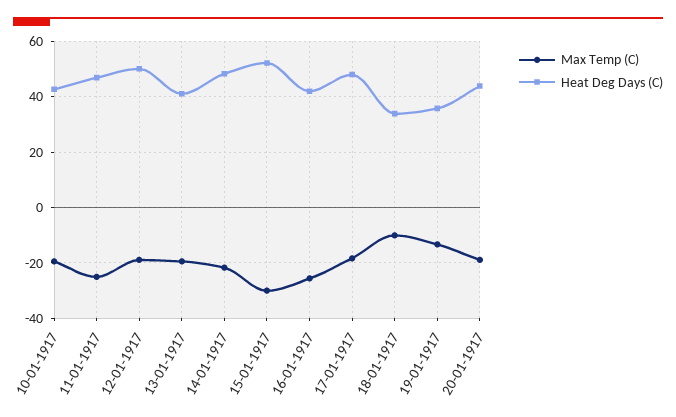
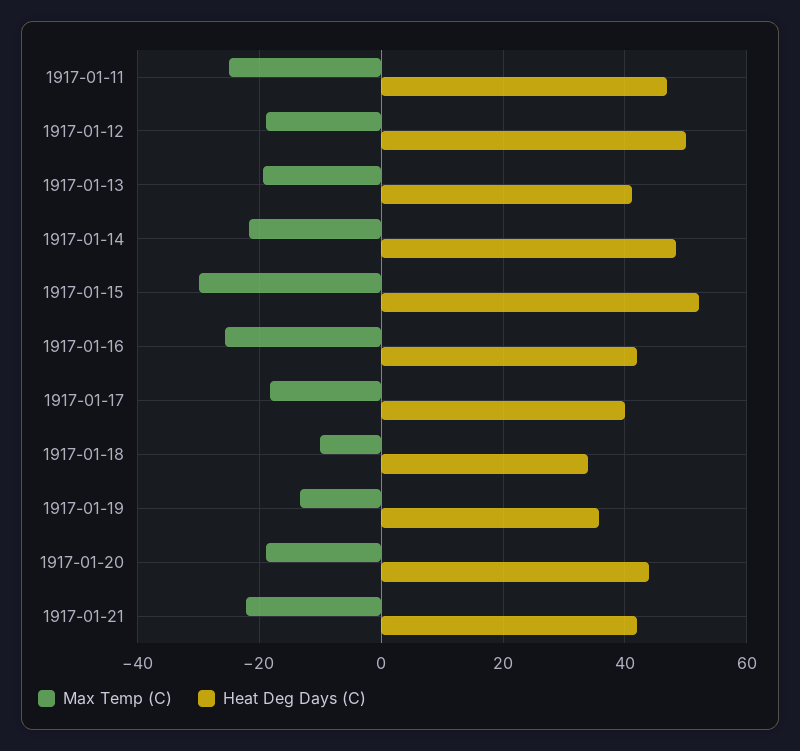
Max Temp (C), 10-01-1917: -20 -> none
Heat Deg Days (C), 10-01-1917: 42.5 -> none
Heat Deg Days (C), 17-01-1917: 47.5 -> 40
Max Temp (C), 1917-01-21: none -> -22
Heat Deg Days (C), 1917-01-21: none -> 42

